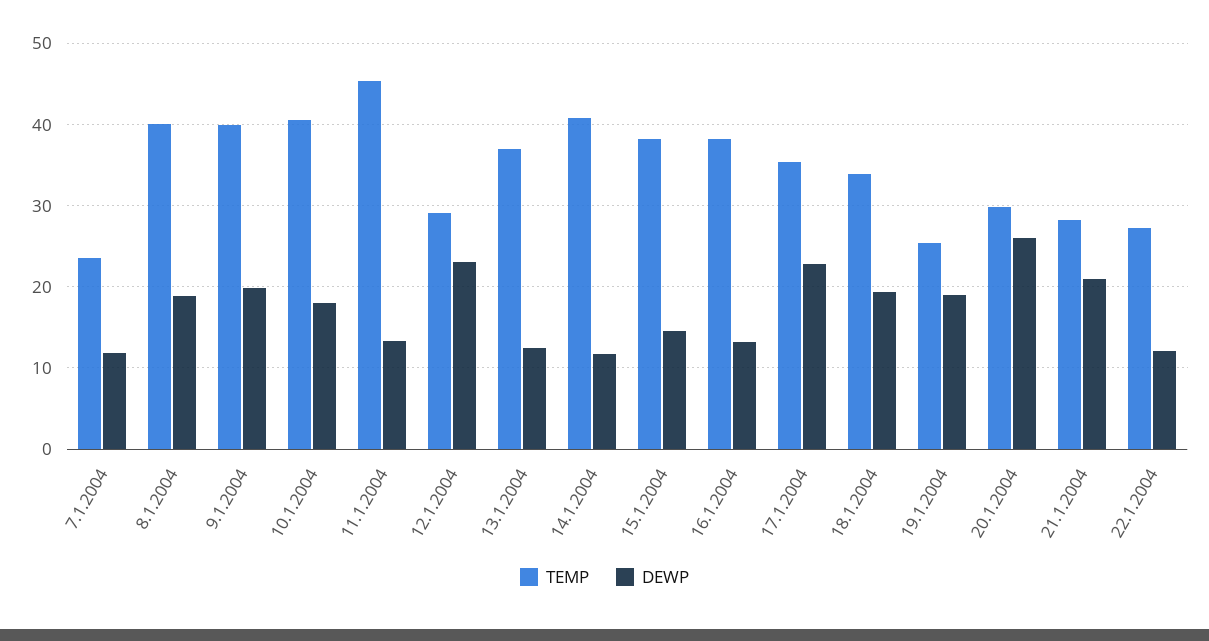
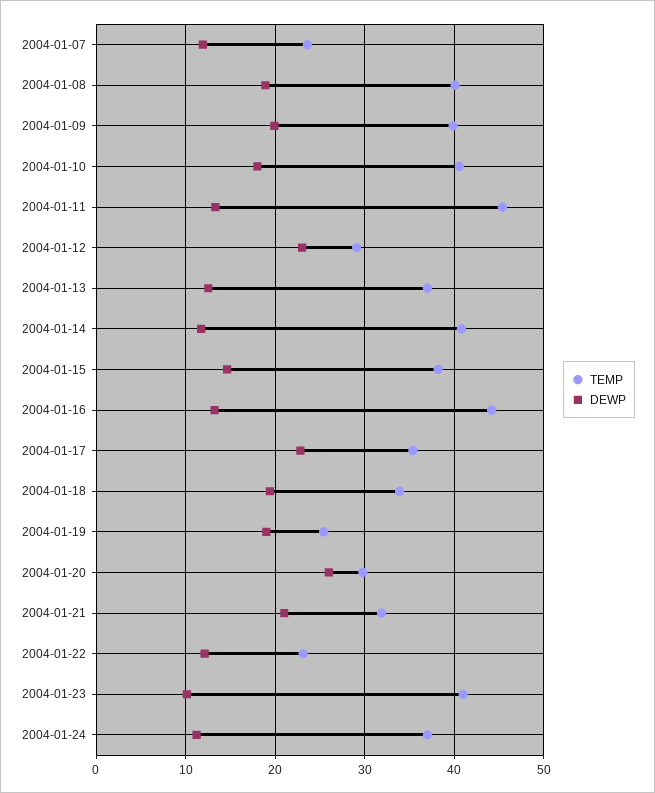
TEMP, 16.1.2004: 38 -> 44
TEMP, 21.1.2004: 28 -> 32
TEMP, 22.1.2004: 27 -> 23
TEMP, 2004-01-23: none -> 41
DEWP, 2004-01-23: none -> 10
TEMP, 2004-01-24: none -> 37
DEWP, 2004-01-24: none -> 11

